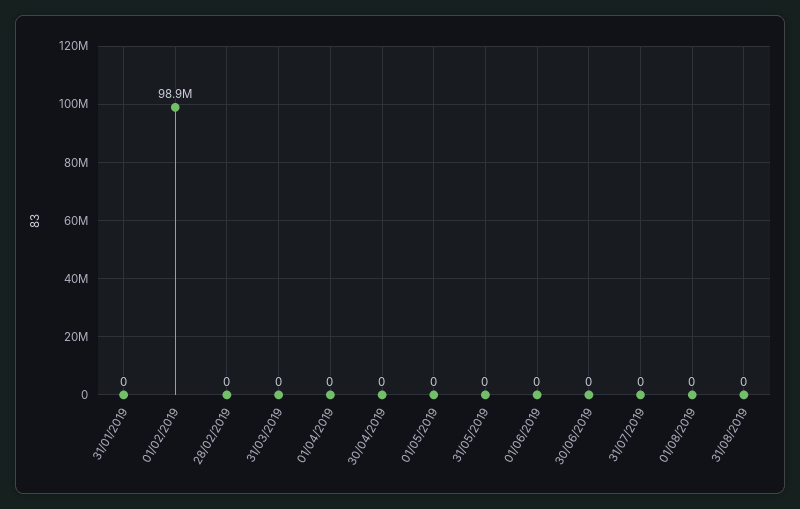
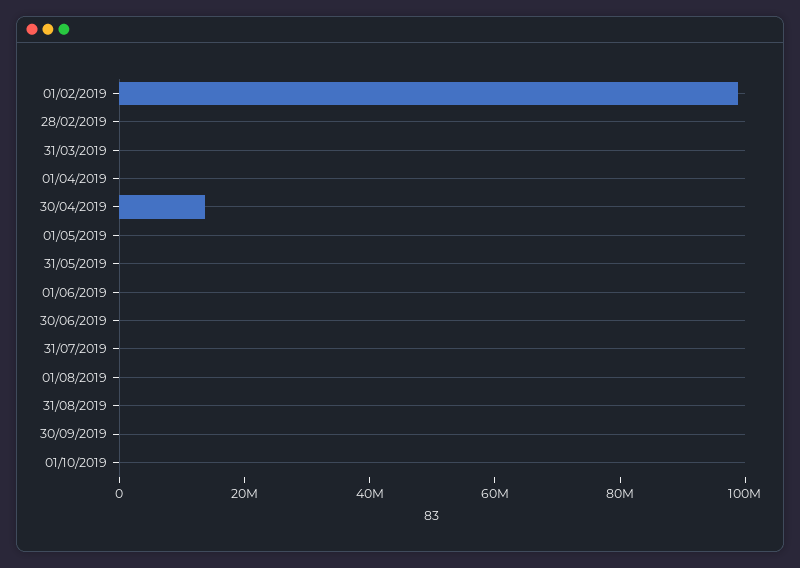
31/01/2019: 0 -> none
30/04/2019: 0 -> 15000000
30/09/2019: none -> 0
01/10/2019: none -> 0

